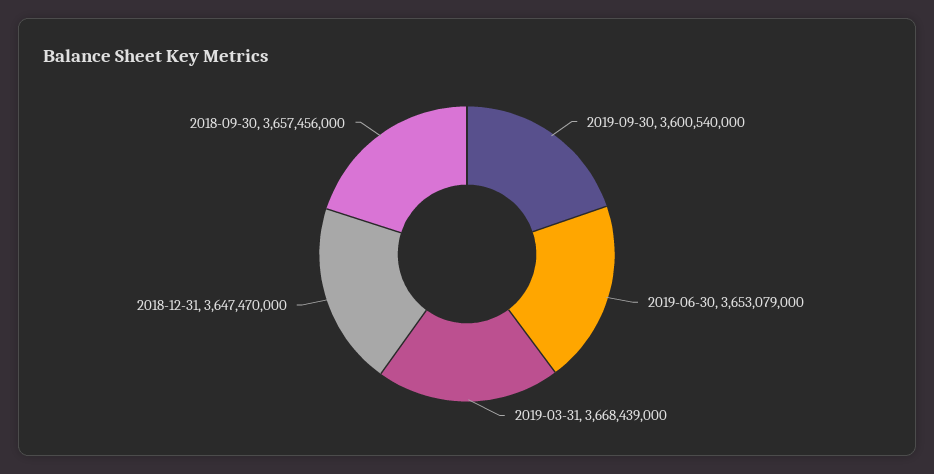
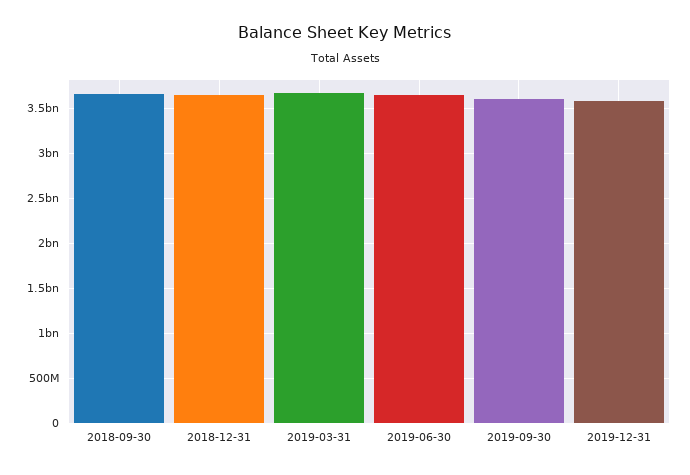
2019-12-31: none -> 3600000000

